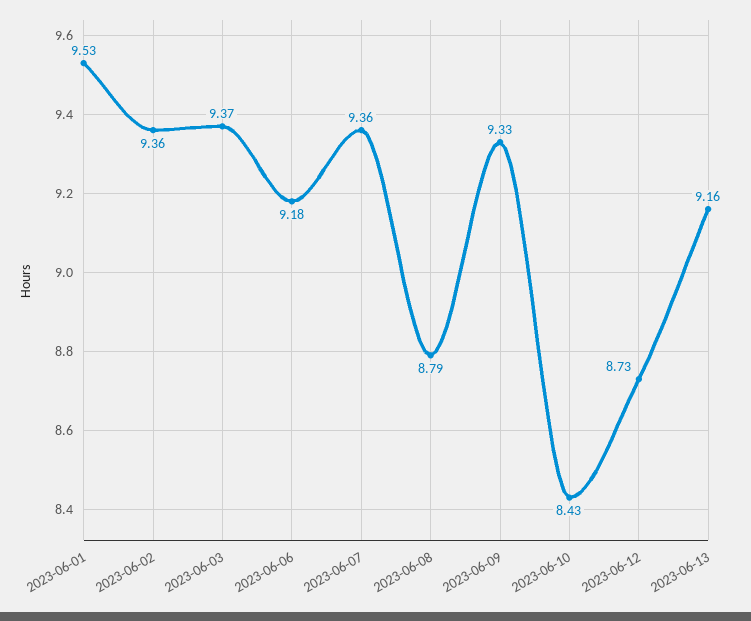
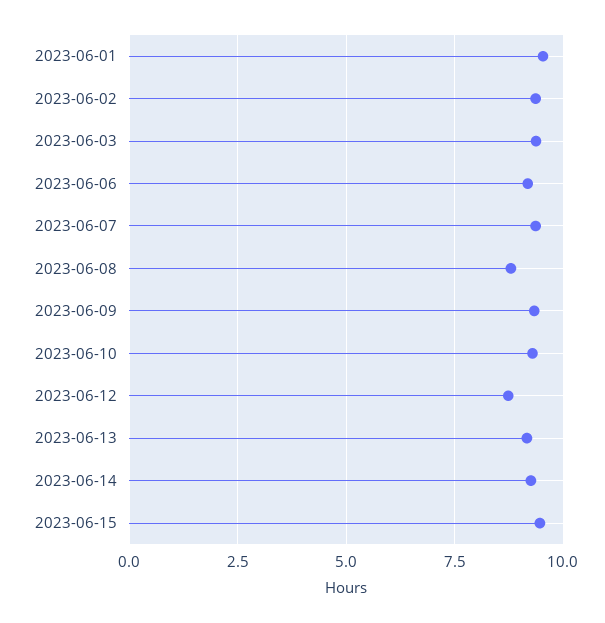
2023-06-10: 8.43 -> 9.25
2023-06-14: none -> 9.25
2023-06-15: none -> 9.5

